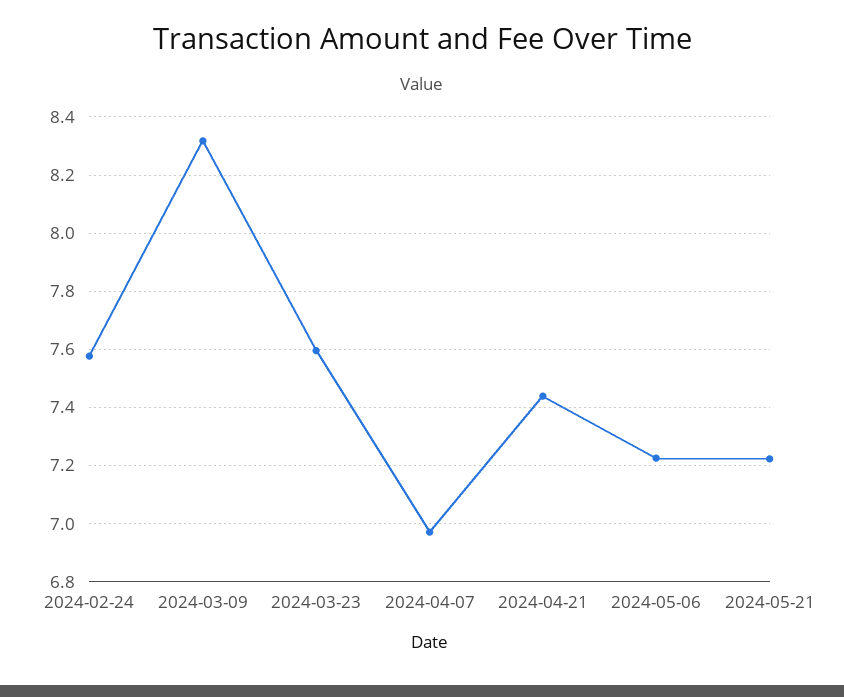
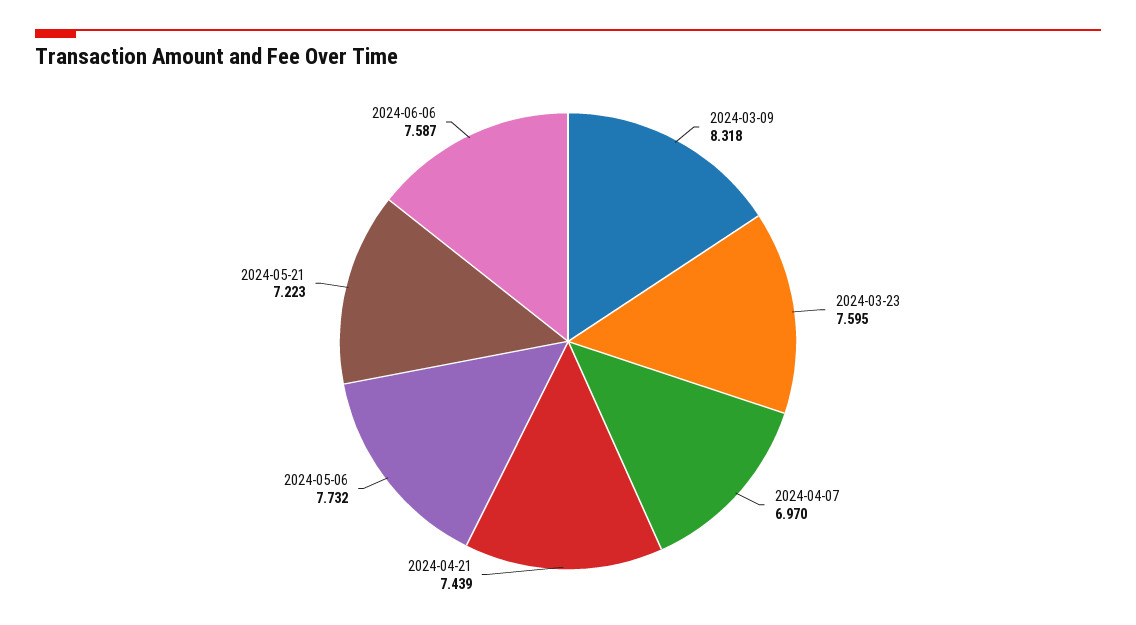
2024-02-24: 7.575 -> none
2024-05-06: 7.225 -> 7.732
2024-06-06: none -> 7.587

